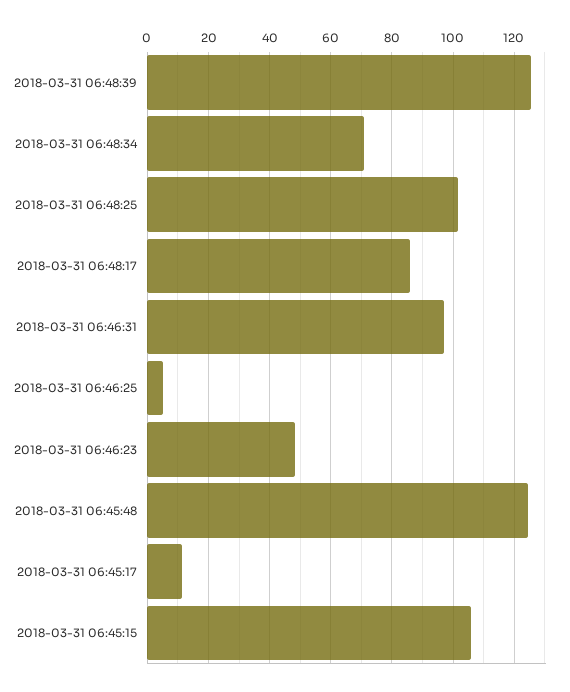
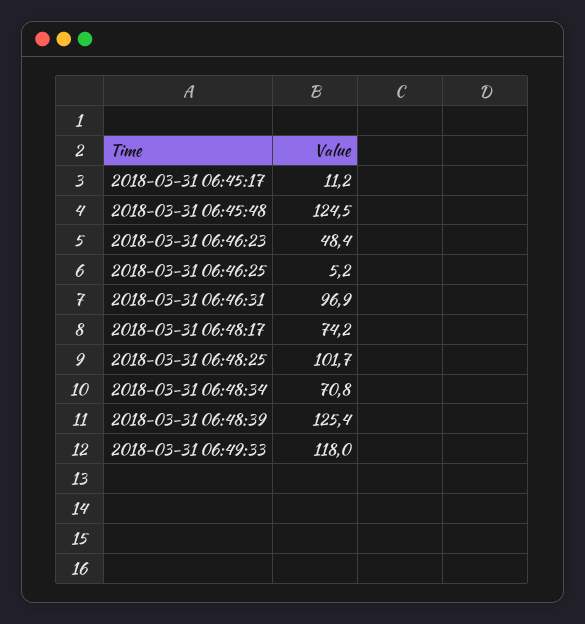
2018-03-31 06:48:17: 86 -> 74.2
2018-03-31 06:45:15: 106 -> none
2018-03-31 06:49:33: none -> 118

